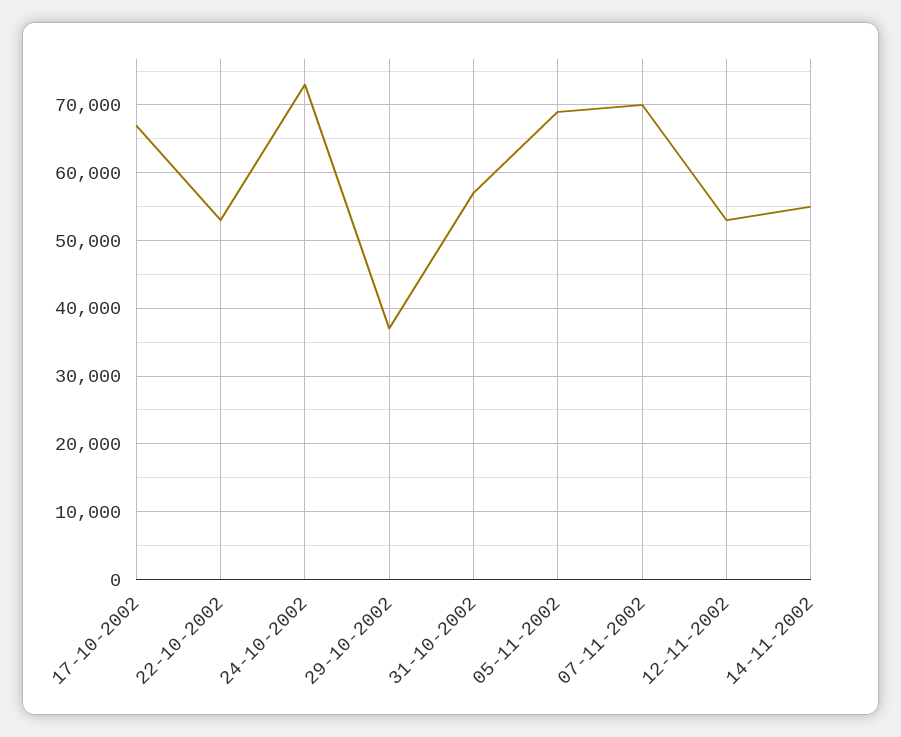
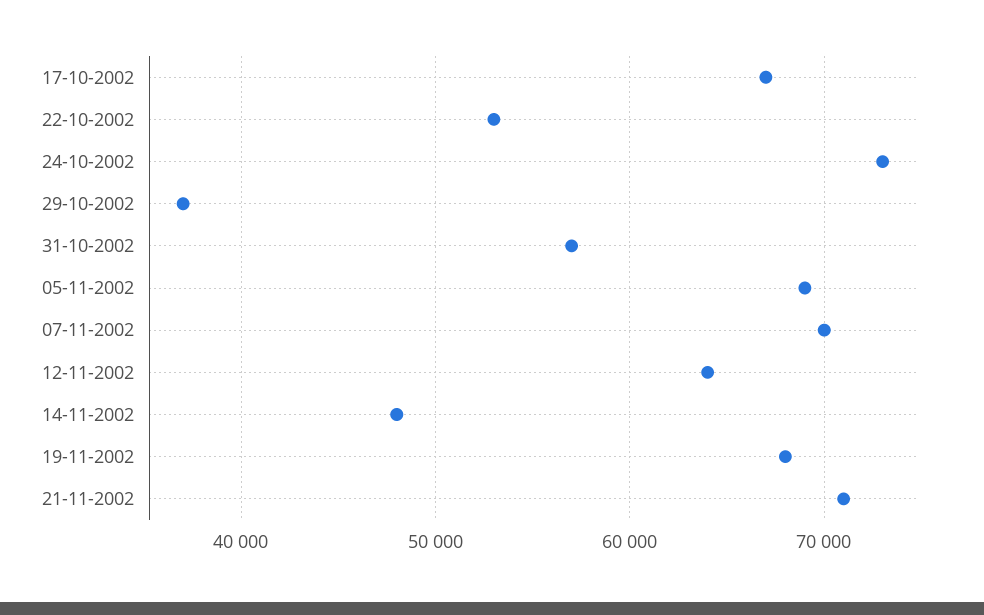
12-11-2002: 53000 -> 64000
14-11-2002: 55000 -> 48000
19-11-2002: none -> 68000
21-11-2002: none -> 71000

